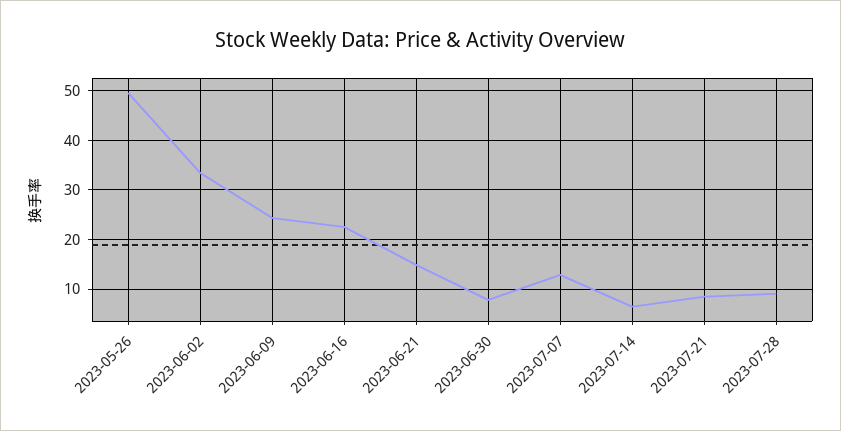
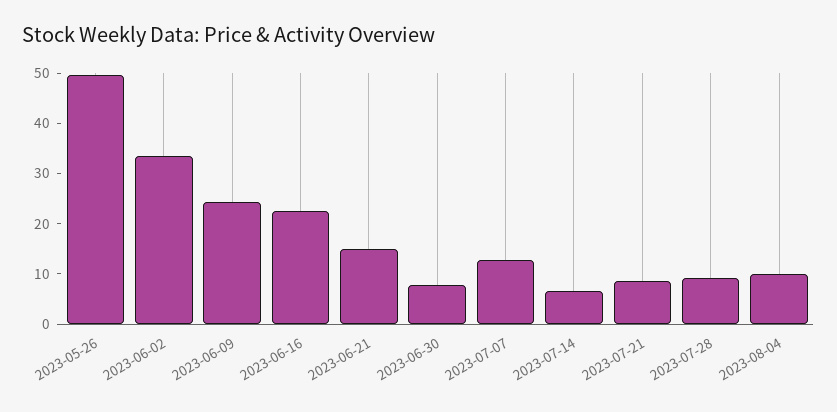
2023-08-04: none -> 10

